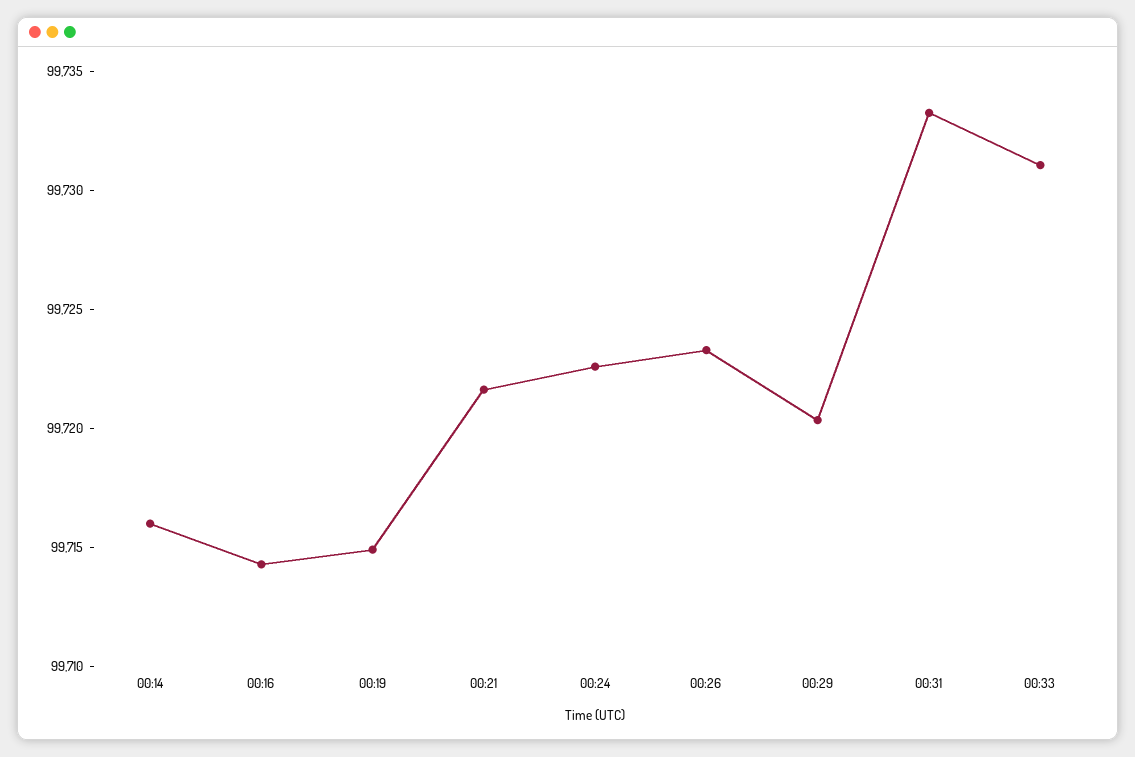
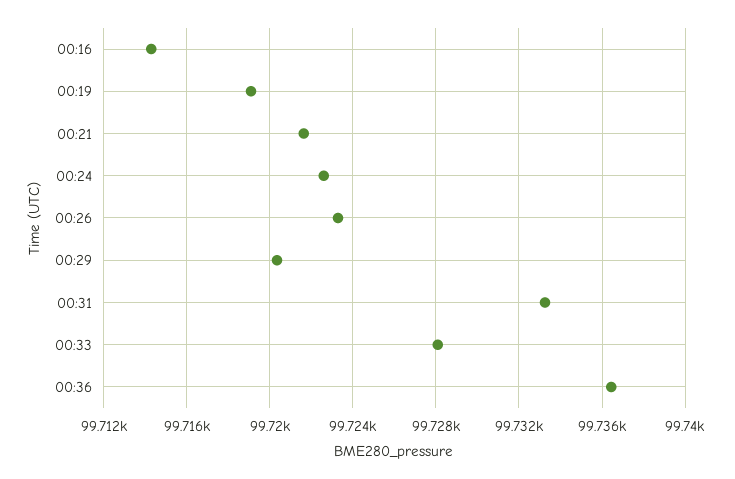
00:14: 99716 -> none
00:19: 99715 -> 99719
00:33: 99731 -> 99728
00:36: none -> 99736.5

